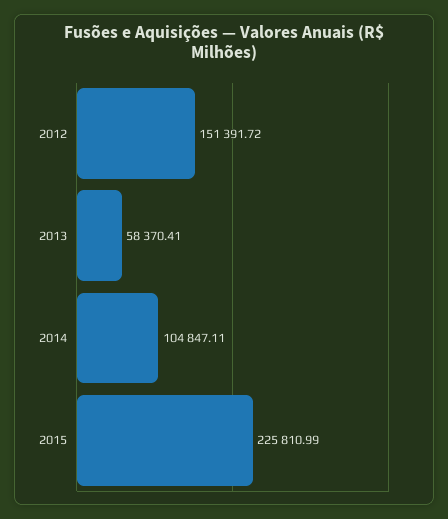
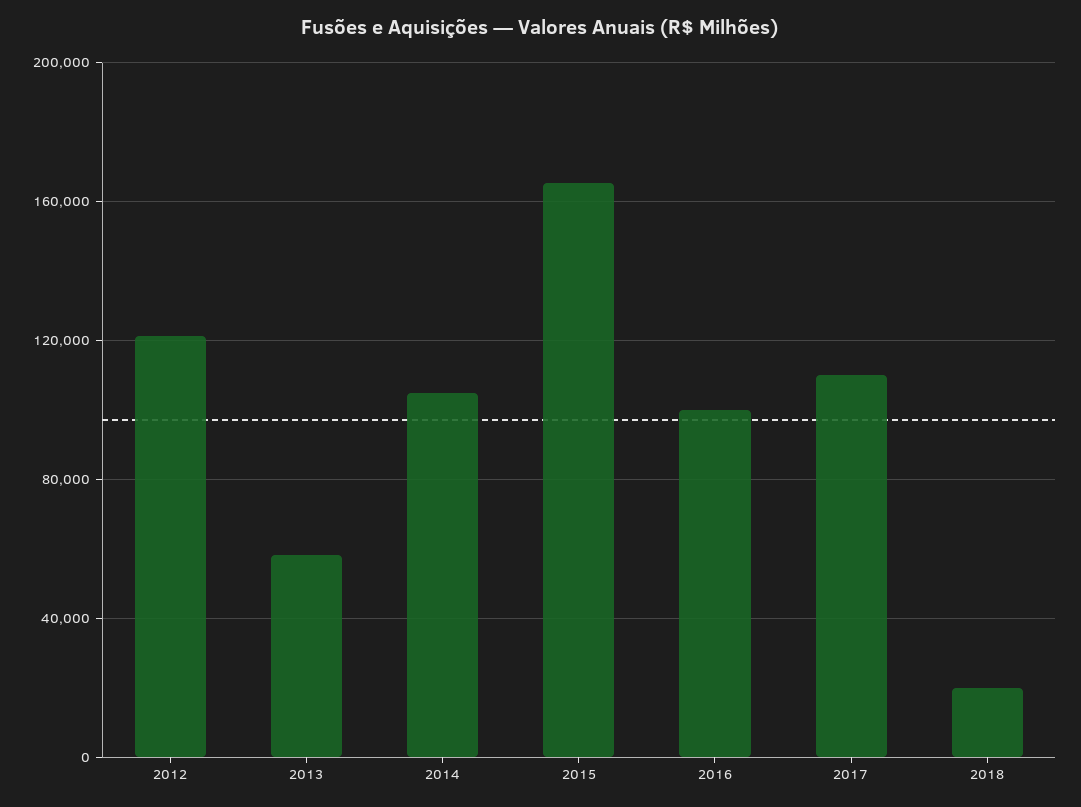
2012: 151391.72 -> 120000
2015: 225810.99 -> 165000
2016: none -> 100000
2017: none -> 110000
2018: none -> 20000

